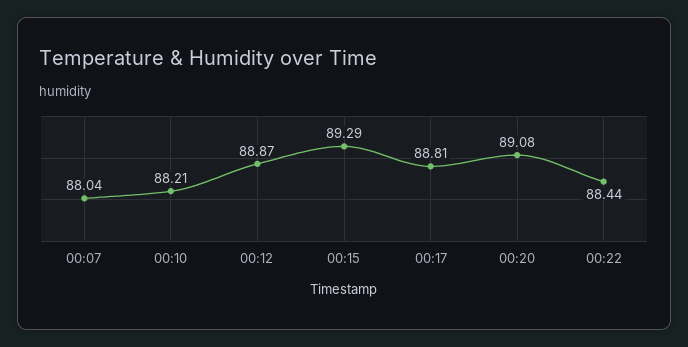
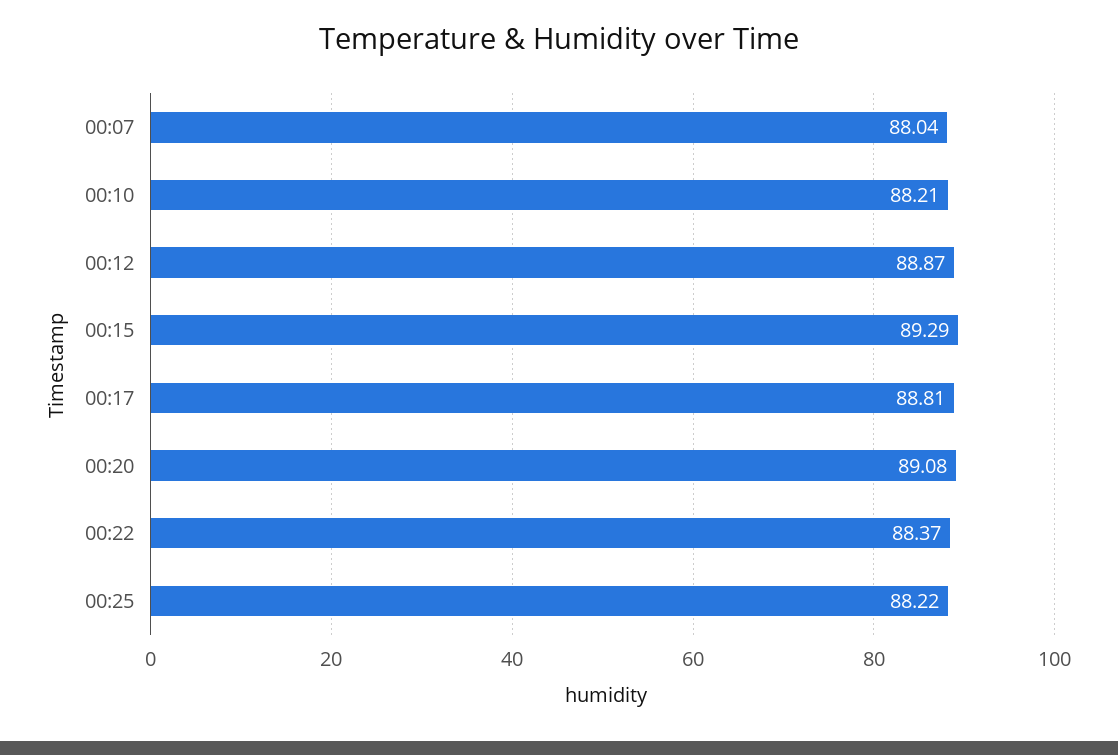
00:22: 88.44 -> 88.37
00:25: none -> 88.22

